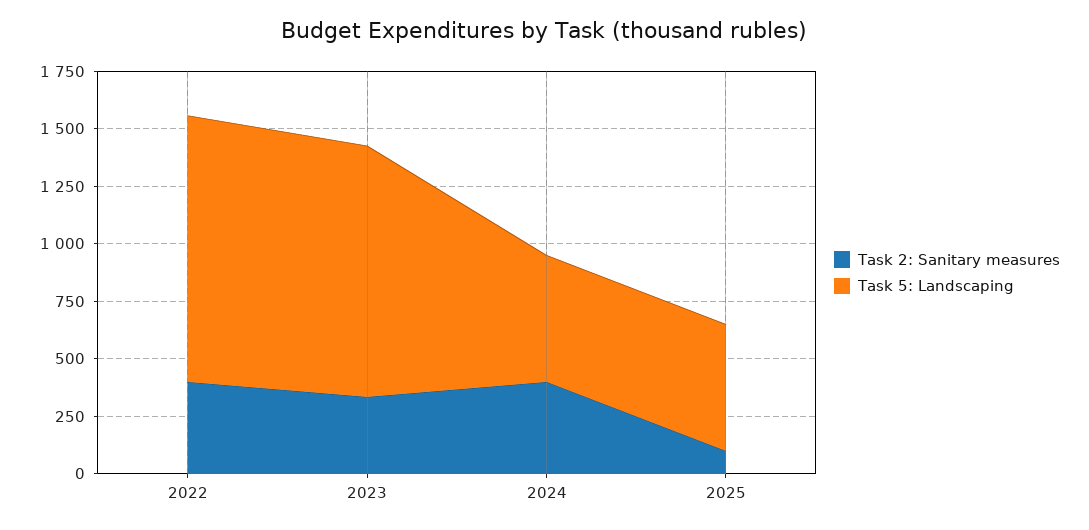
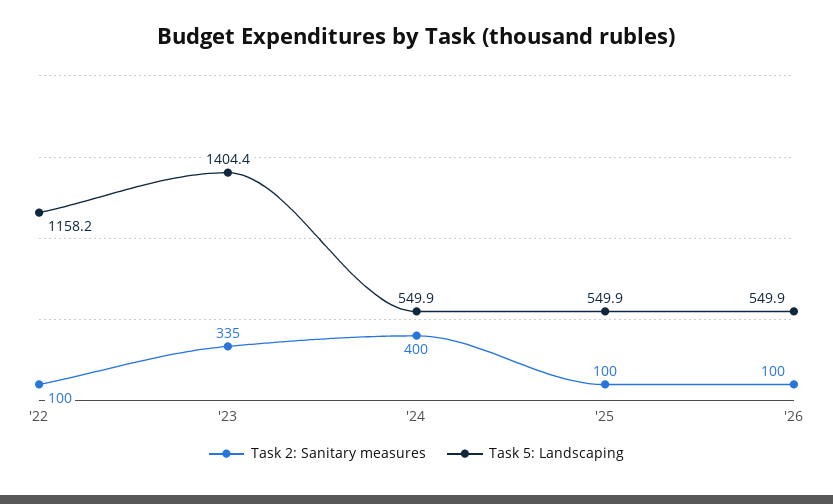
Task 2: Sanitary measures, 2022: 400 -> 100
Task 5: Landscaping, 2023: 1100 -> 1404.4
Task 2: Sanitary measures, '26: none -> 100
Task 5: Landscaping, '26: none -> 549.9

